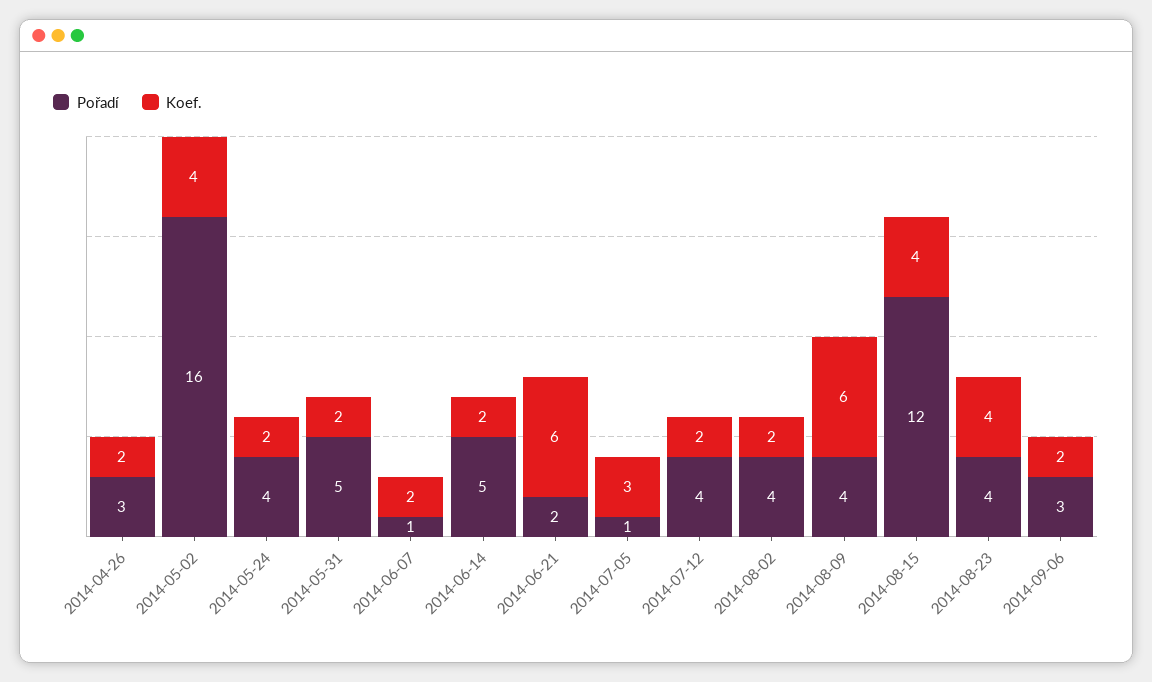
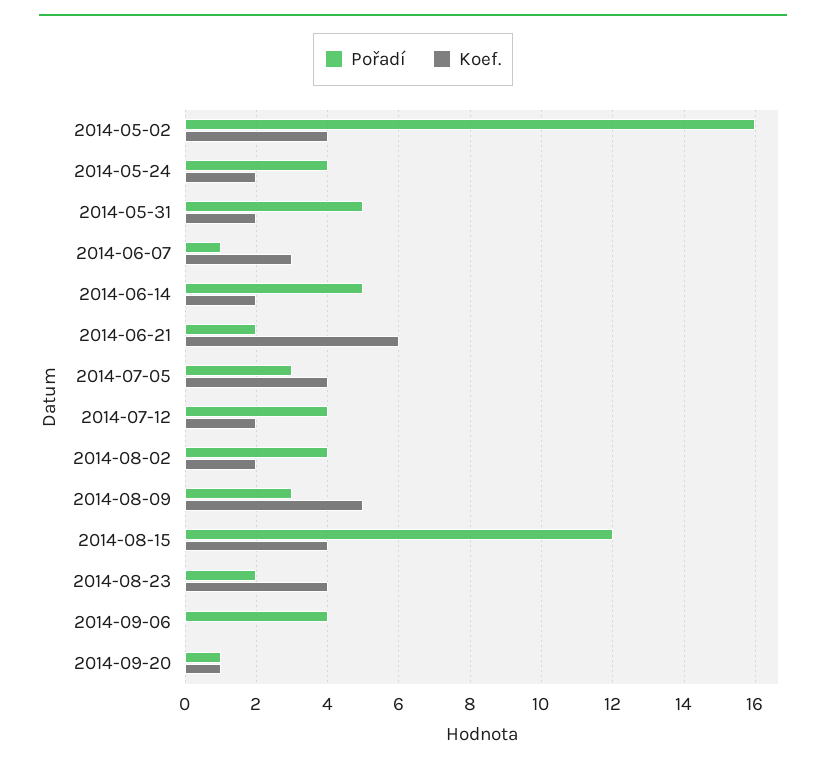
Pořadí, 2014-04-26: 3 -> none
Koef., 2014-04-26: 2 -> none
Koef., 2014-06-07: 2 -> 3
Pořadí, 2014-07-05: 1 -> 3
Koef., 2014-07-05: 3 -> 4
Pořadí, 2014-08-09: 4 -> 3
Koef., 2014-08-09: 6 -> 5
Pořadí, 2014-08-23: 4 -> 2
Pořadí, 2014-09-06: 3 -> 4
Koef., 2014-09-06: 2 -> 0
Pořadí, 2014-09-20: none -> 1
Koef., 2014-09-20: none -> 1

